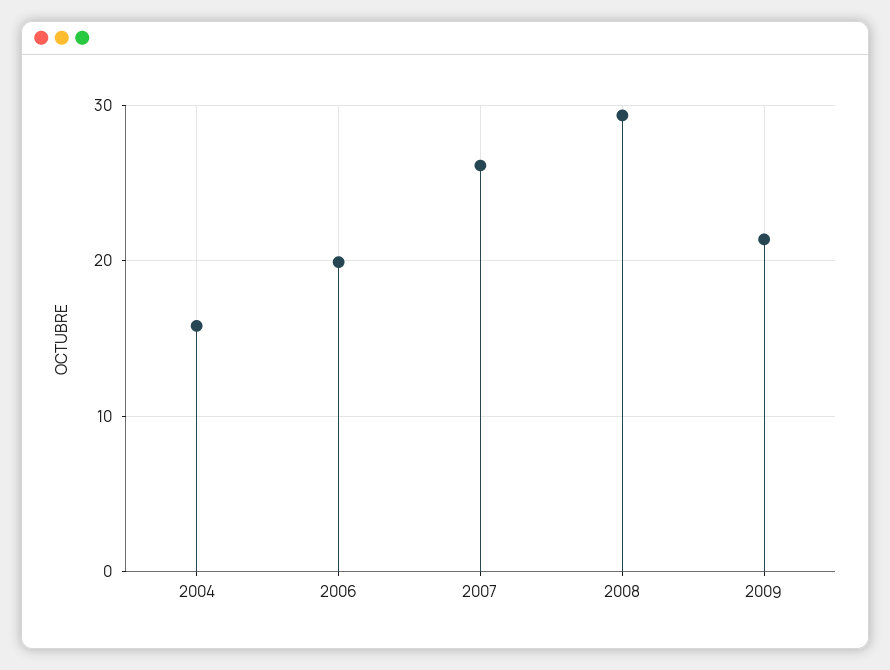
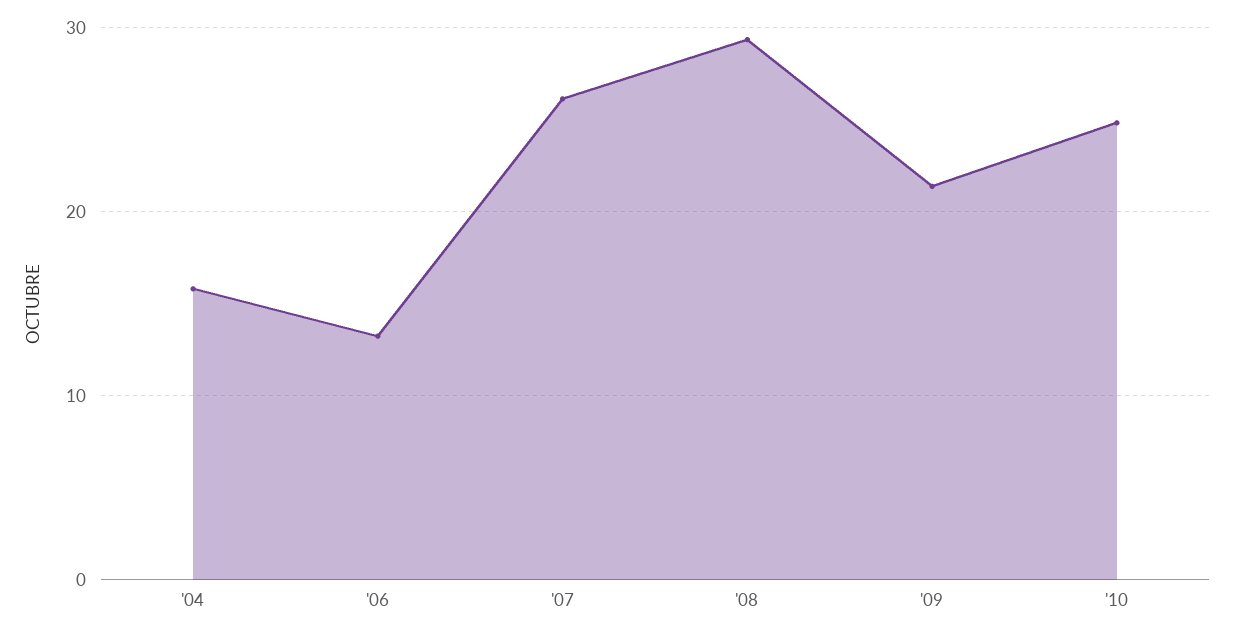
2006: 20 -> 13
'10: none -> 25

